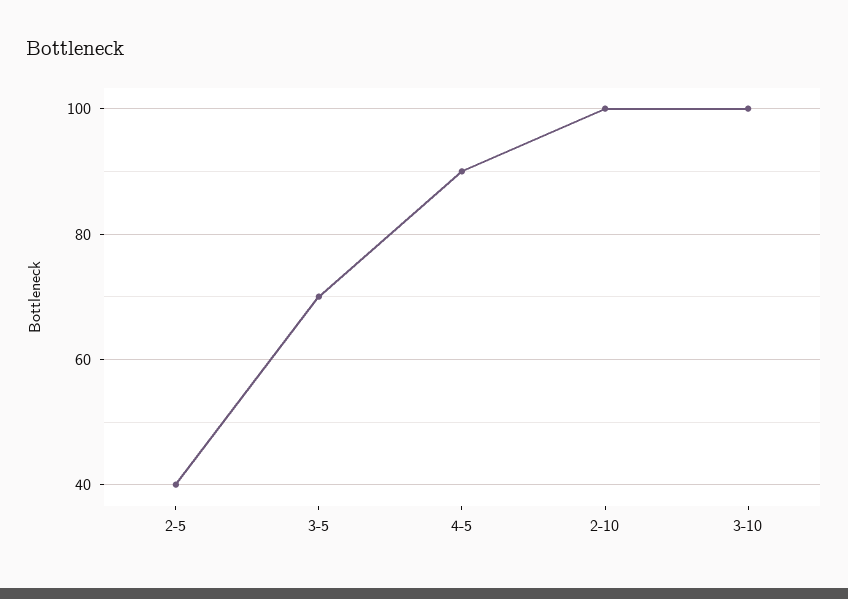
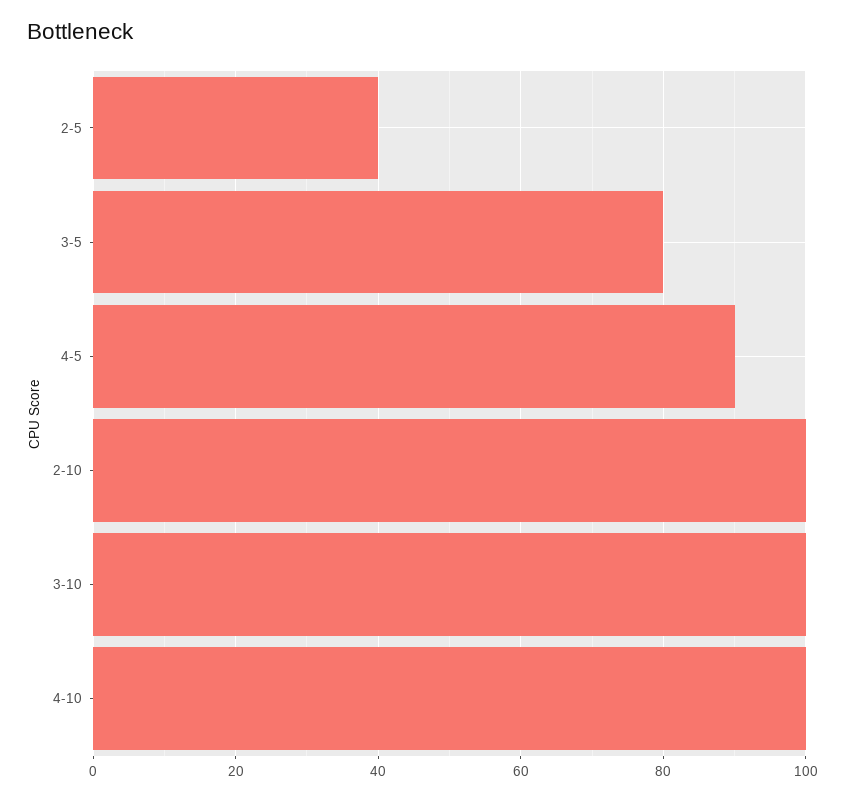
3-5: 70 -> 80
4-10: none -> 100

